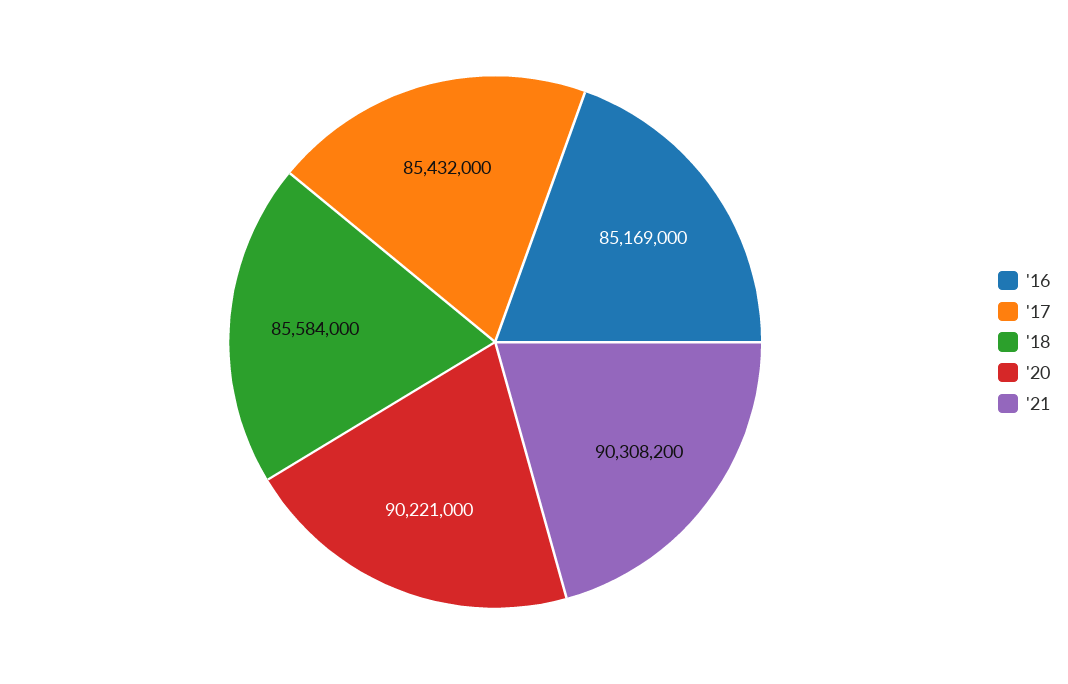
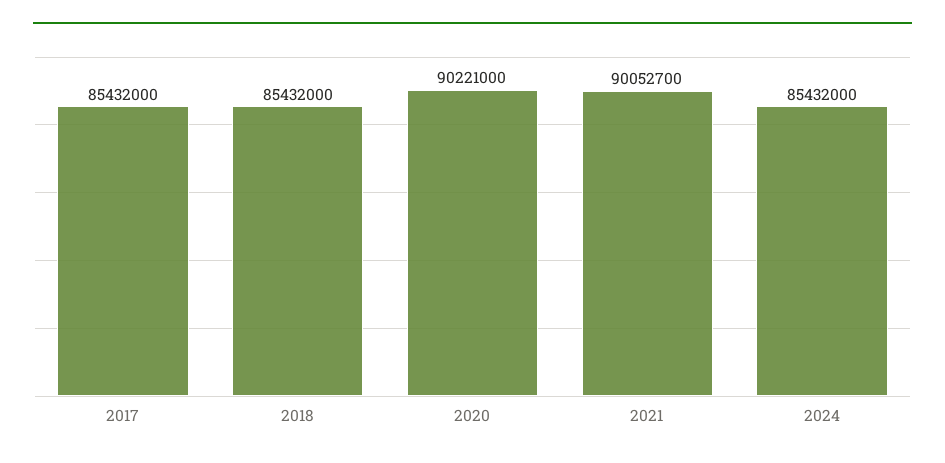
'16: 85169000 -> none
'18: 85584000 -> 85432000
'21: 90308200 -> 90052700
2024: none -> 85432000

